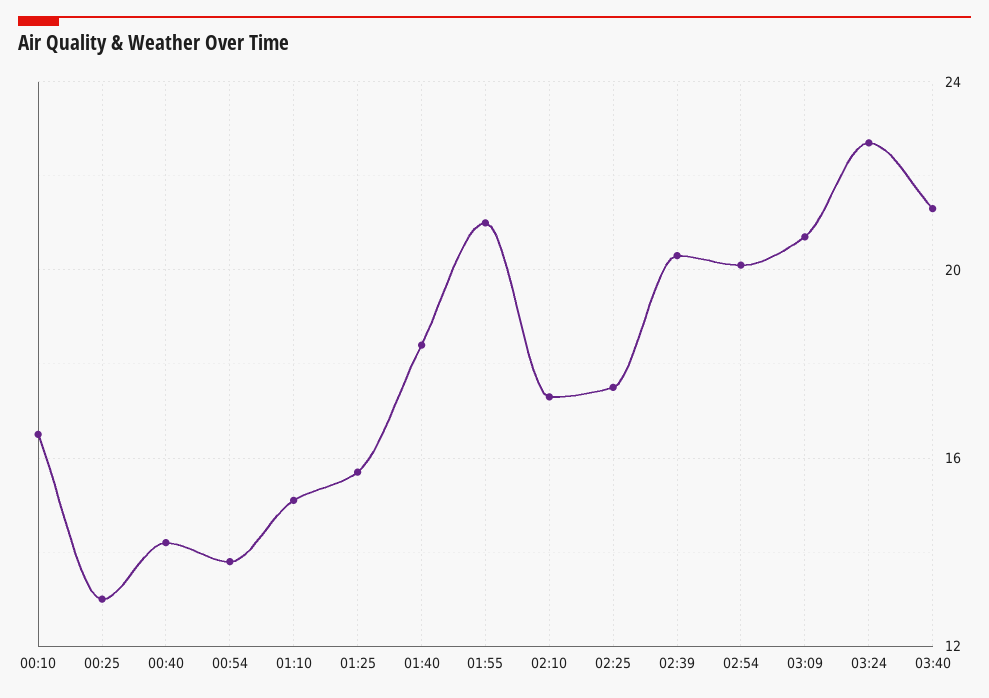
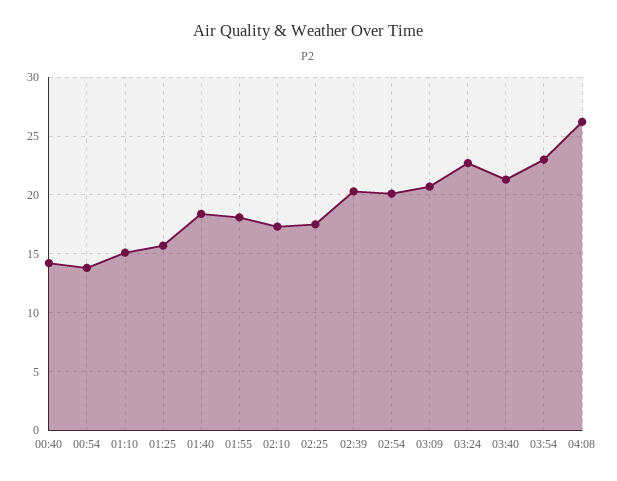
00:10: 16.5 -> none
00:25: 13 -> none
01:55: 21 -> 18
03:54: none -> 23
04:08: none -> 26

